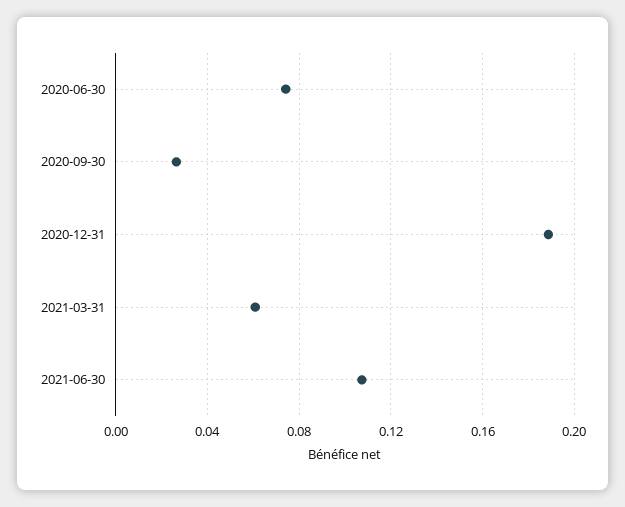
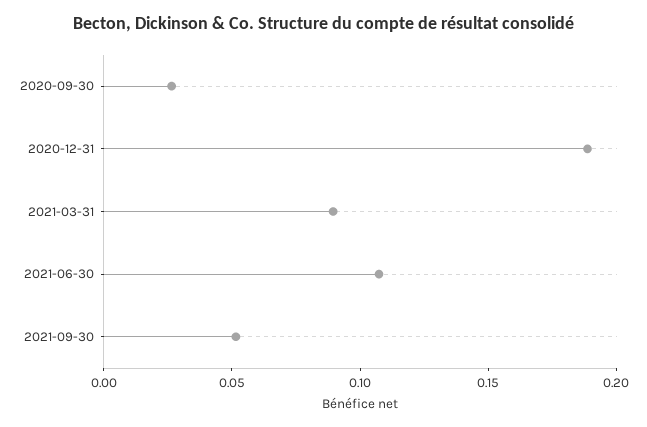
2020-06-30: 0.075 -> none
2021-03-31: 0.06 -> 0.09
2021-09-30: none -> 0.05

